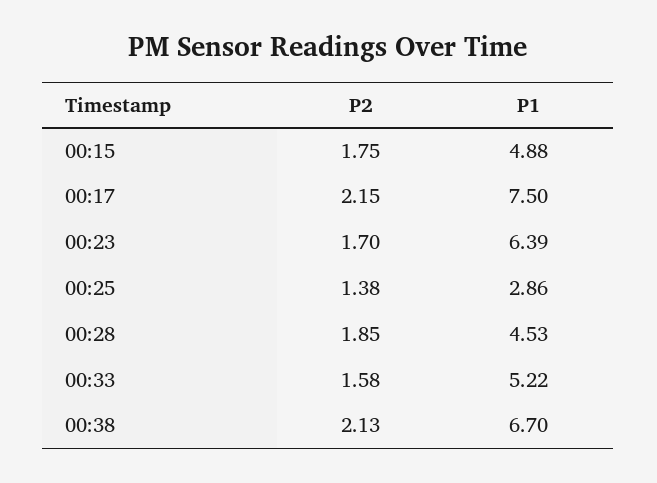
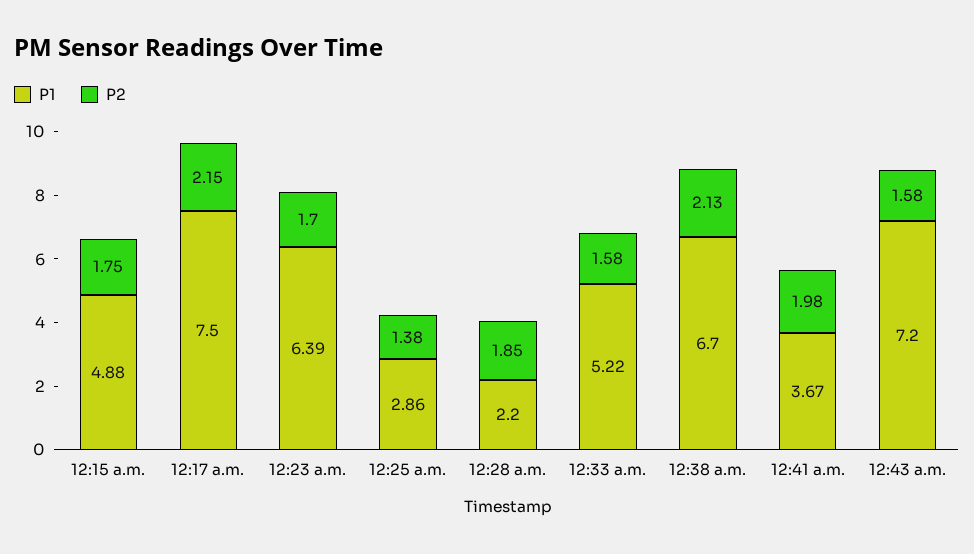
P1, 00:28: 4.53 -> 2.2
P1, 12:41 a.m.: none -> 3.67
P2, 12:41 a.m.: none -> 1.98
P1, 12:43 a.m.: none -> 7.2
P2, 12:43 a.m.: none -> 1.58

